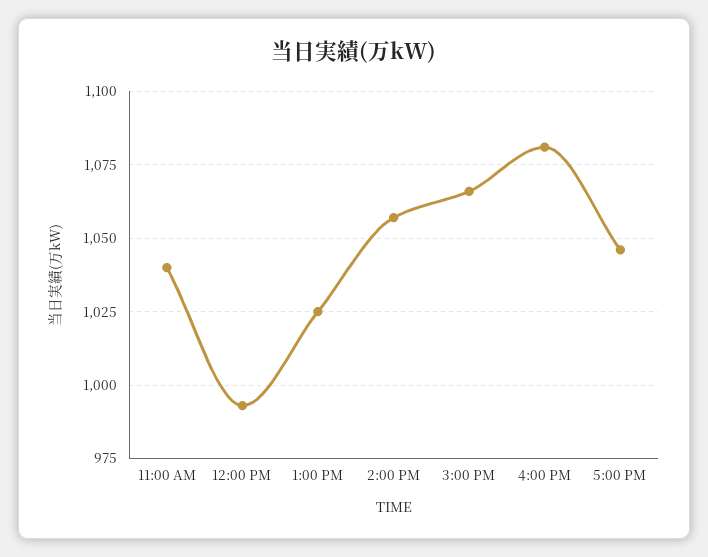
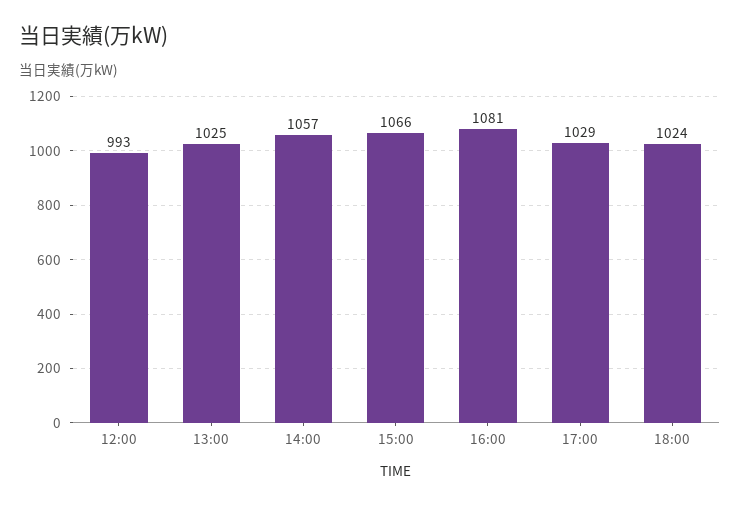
11:00 AM: 1040 -> none
5:00 PM: 1045 -> 1029
18:00: none -> 1024

